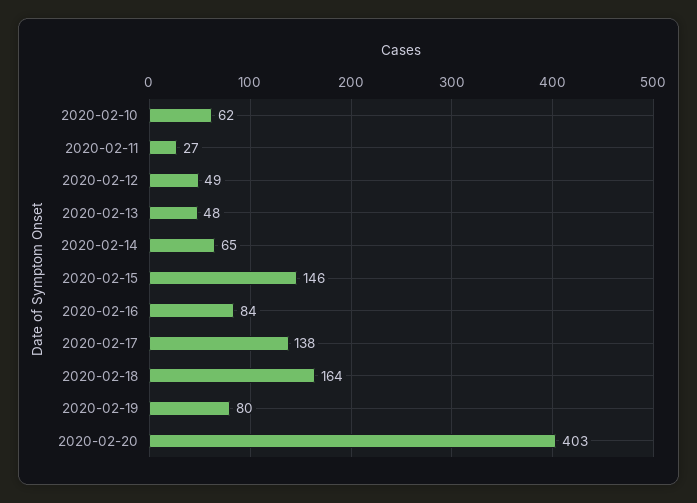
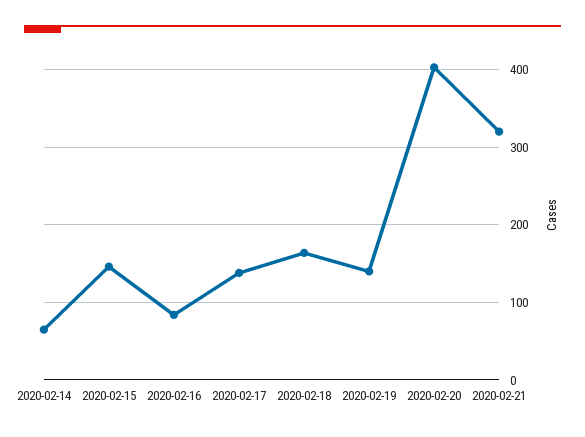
2020-02-10: 62 -> none
2020-02-11: 27 -> none
2020-02-12: 49 -> none
2020-02-13: 48 -> none
2020-02-19: 80 -> 140
2020-02-21: none -> 320

